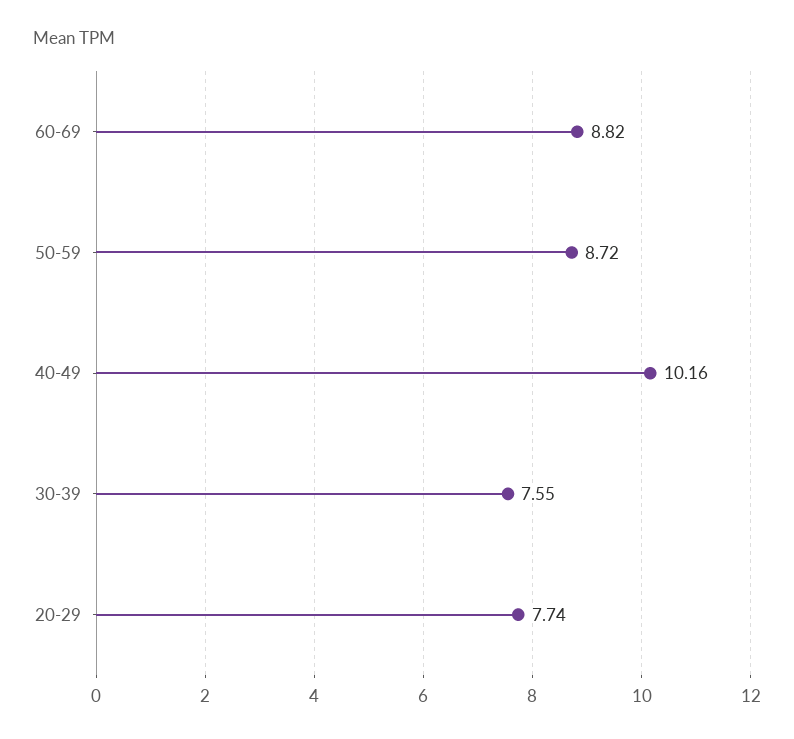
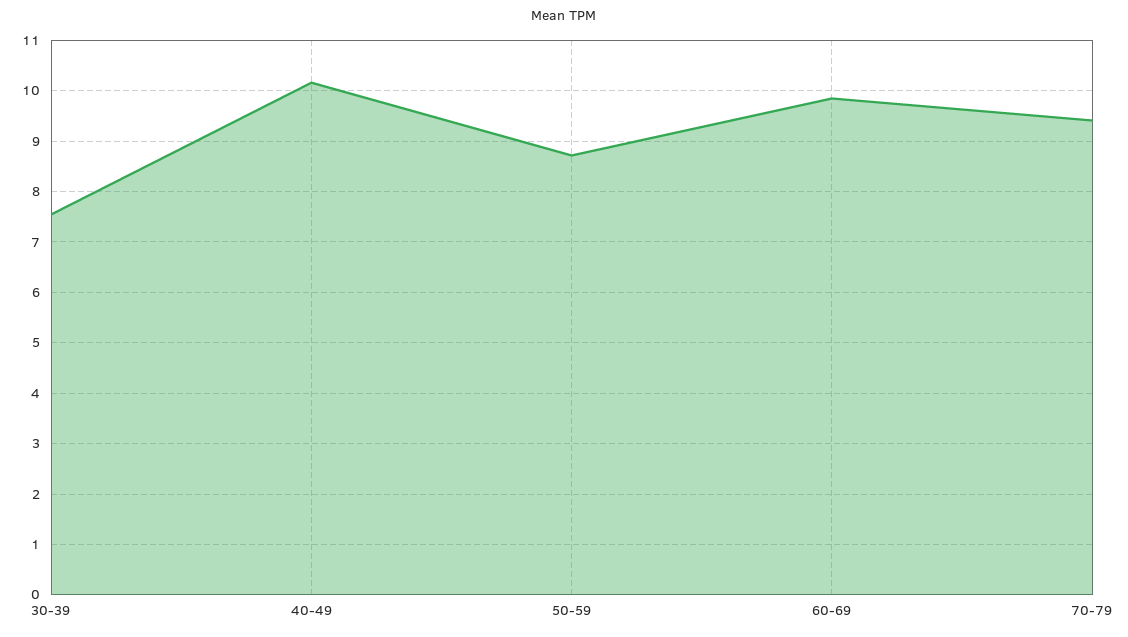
60-69: 8.82 -> 9.8
20-29: 7.74 -> none
70-79: none -> 9.4

